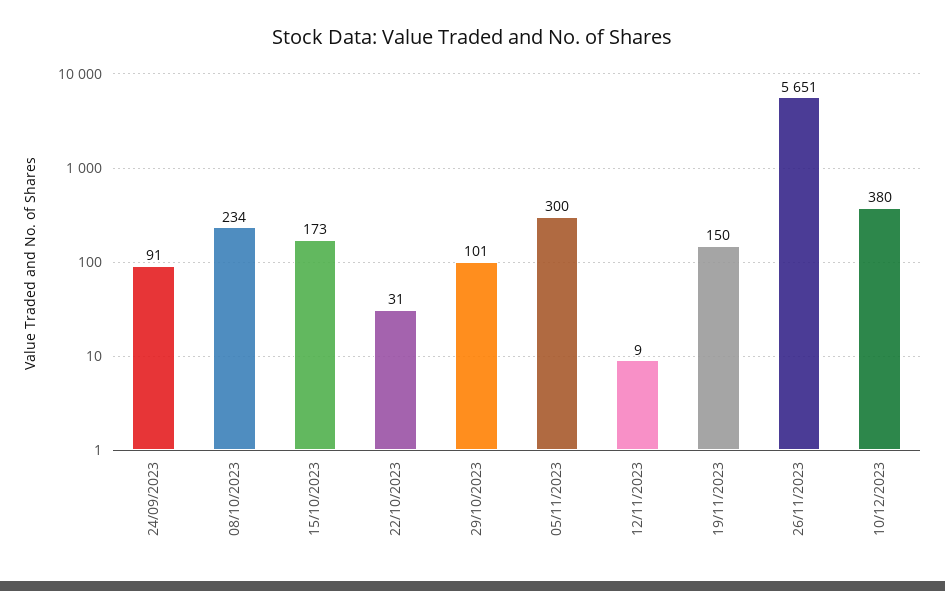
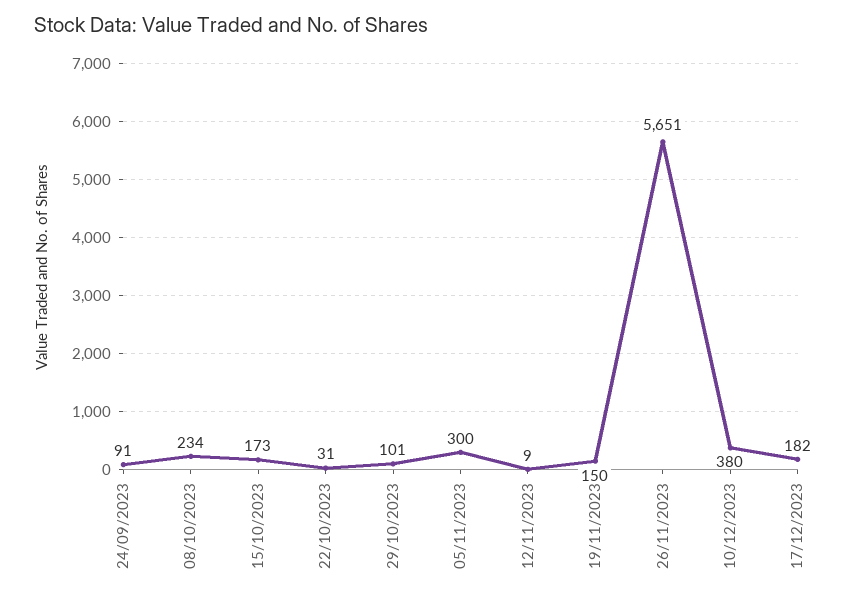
17/12/2023: none -> 182

